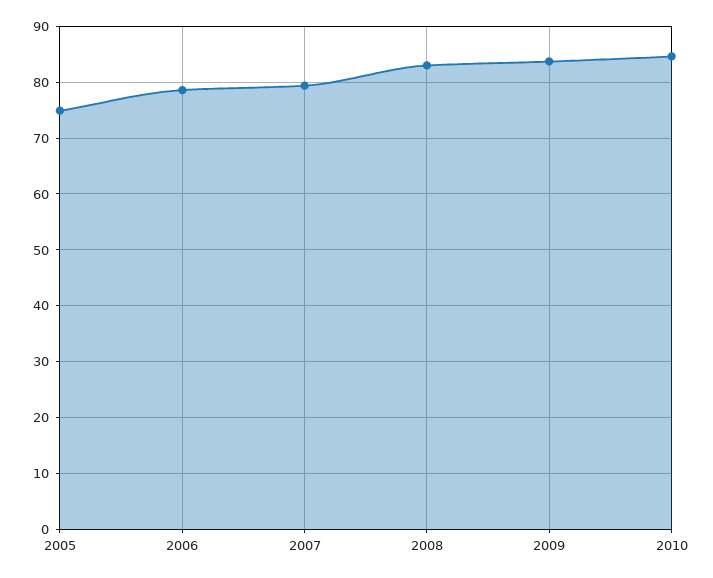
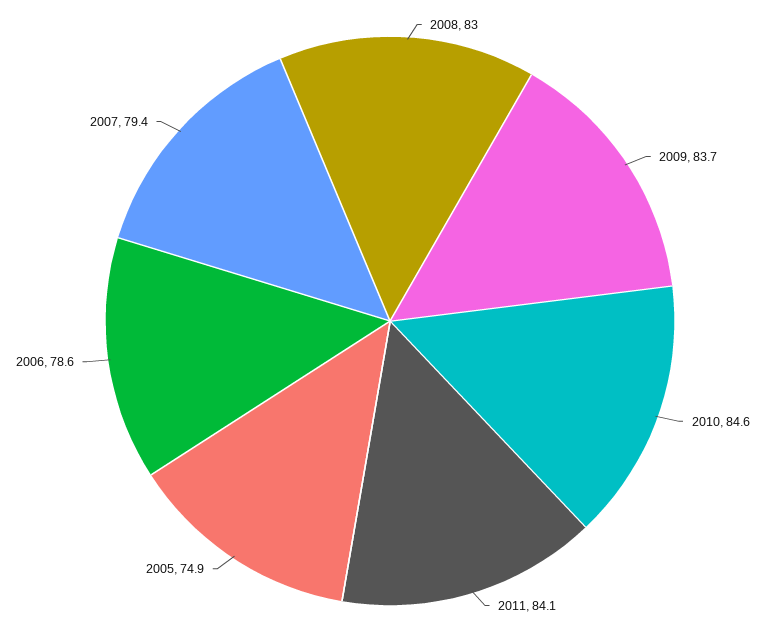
2011: none -> 84.1

